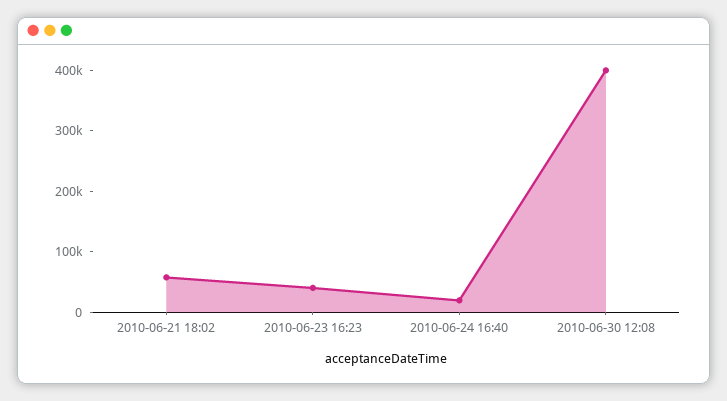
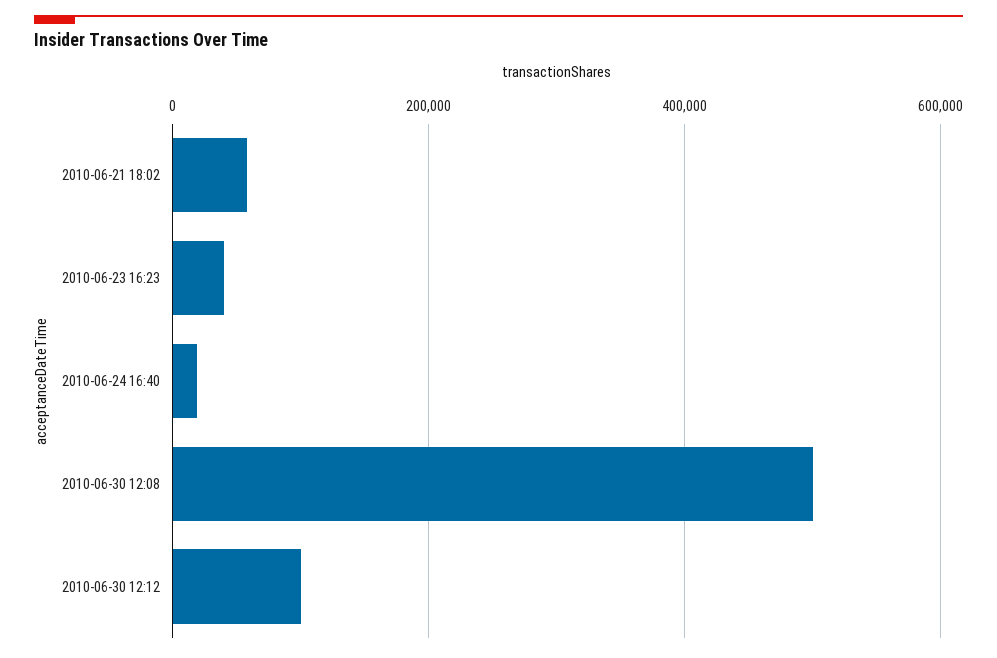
2010-06-30 12:08: 400000 -> 500000
2010-06-30 12:12: none -> 100000

